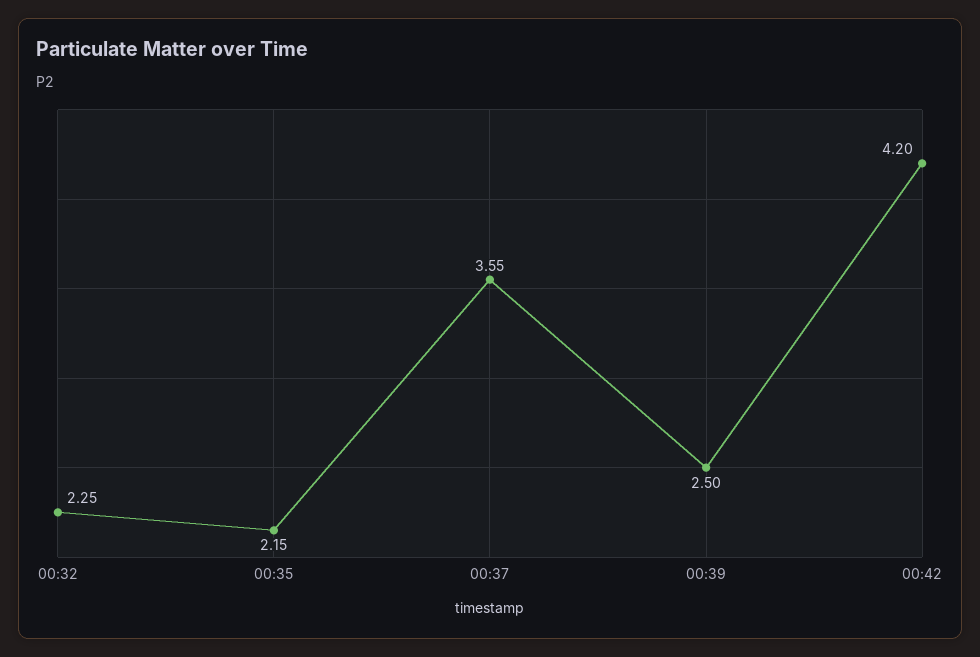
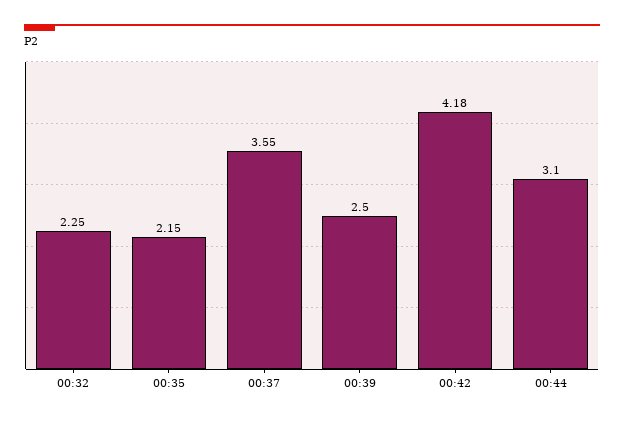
00:42: 4.2 -> 4.18
00:44: none -> 3.1

